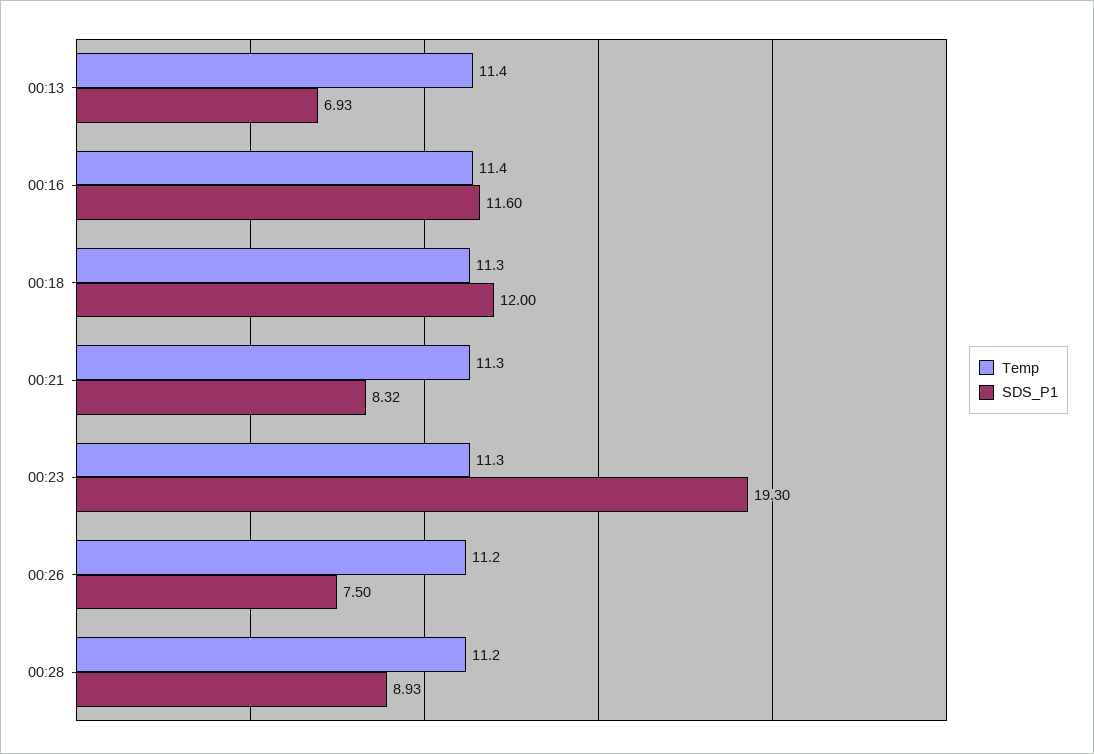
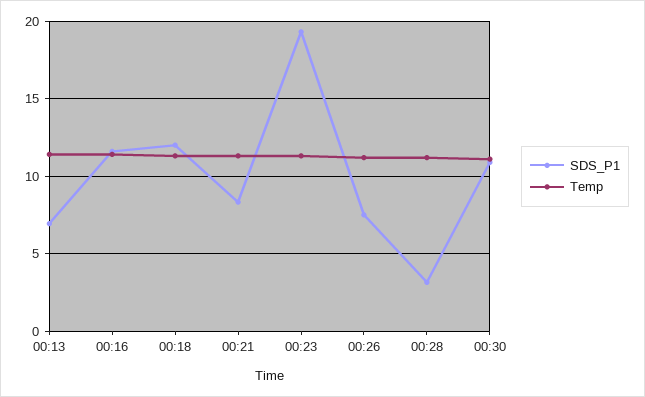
SDS_P1, 00:28: 8.93 -> 3
SDS_P1, 00:30: none -> 11
Temp, 00:30: none -> 11

